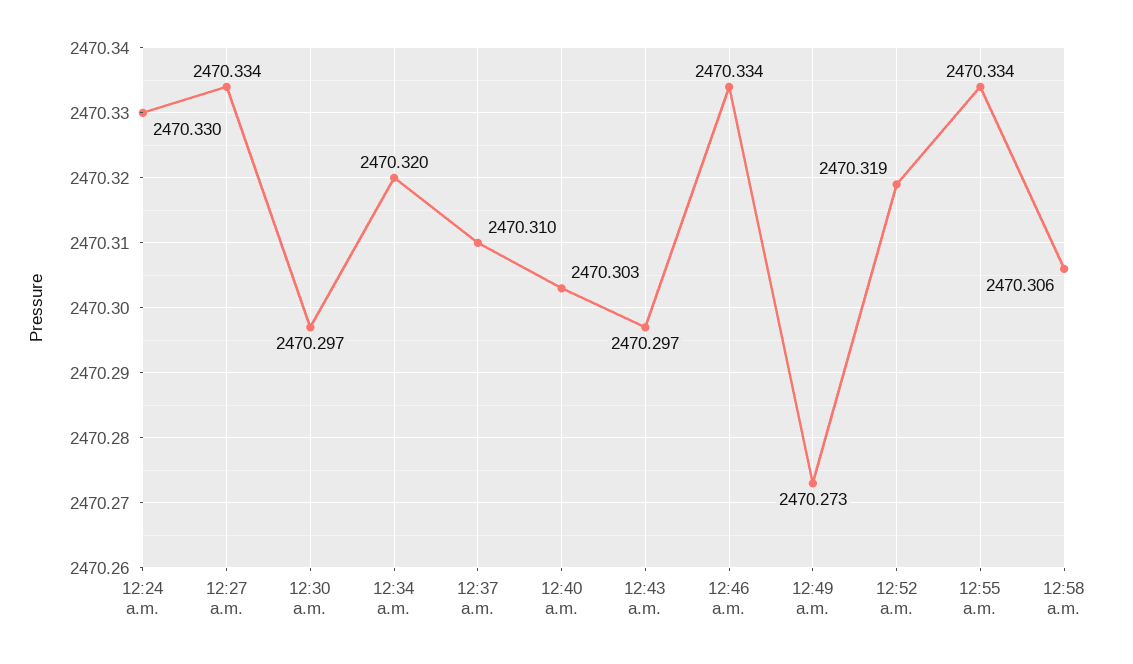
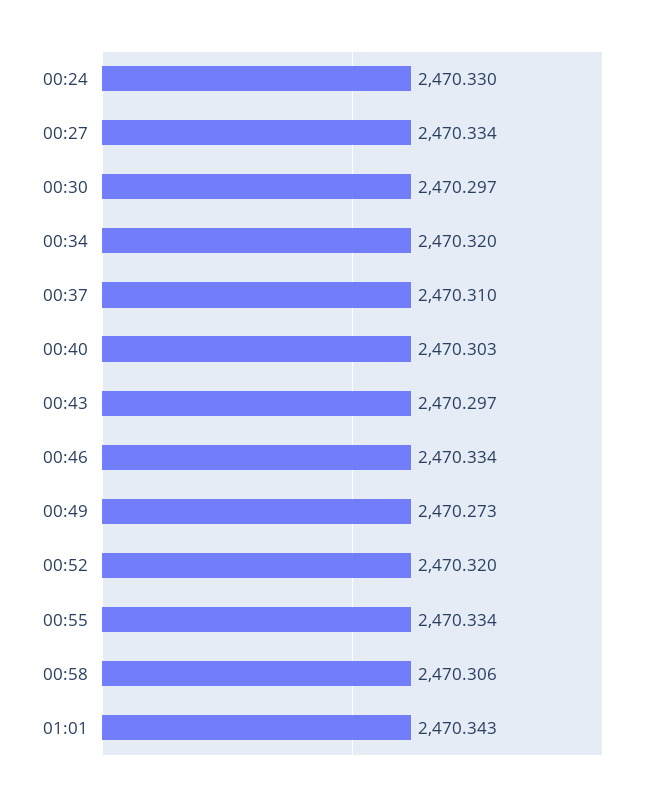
12:52 a.m.: 2470.319 -> 2470.32
01:01: none -> 2470.343

